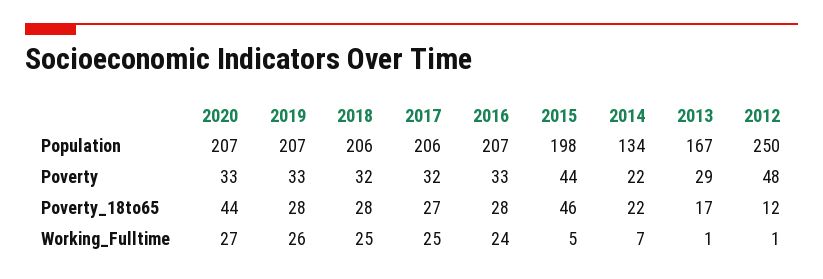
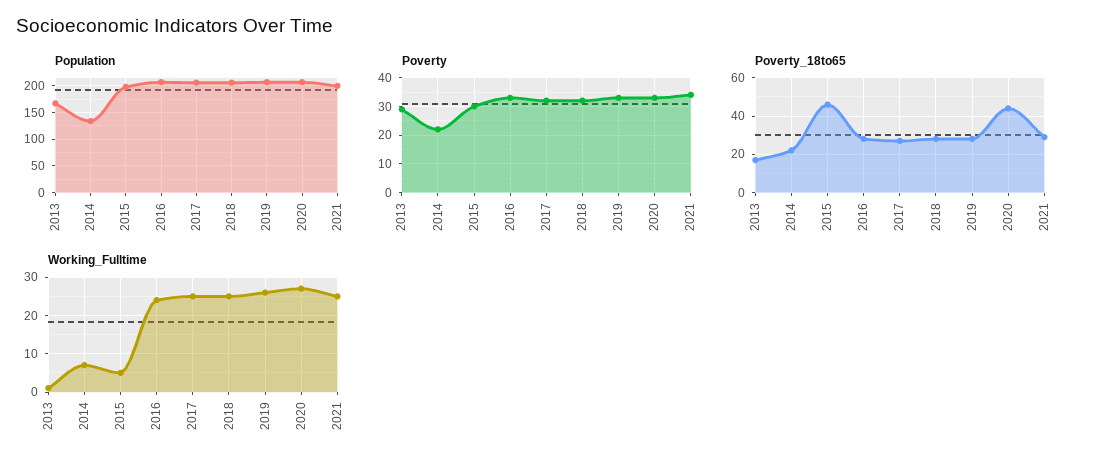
Population, 2012: 250 -> none
Poverty, 2015: 44 -> 30
Poverty, 2012: 48 -> none
Poverty_18to65, 2012: 12 -> none
Working_Fulltime, 2012: 1 -> none
Population, 2021: none -> 200
Poverty, 2021: none -> 35
Poverty_18to65, 2021: none -> 30
Working_Fulltime, 2021: none -> 25

